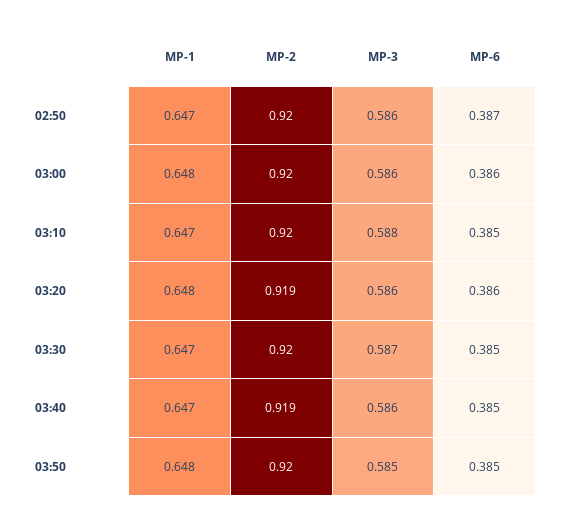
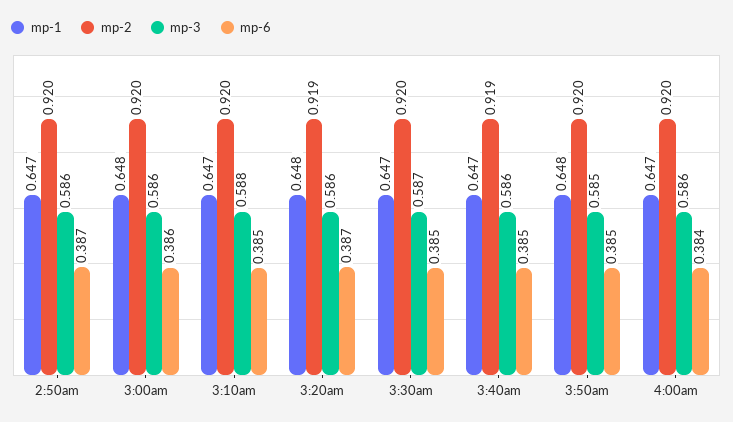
MP-6, 03:20: 0.386 -> 0.387
MP-1, 4:00am: none -> 0.647
MP-2, 4:00am: none -> 0.92
MP-3, 4:00am: none -> 0.586
MP-6, 4:00am: none -> 0.384

